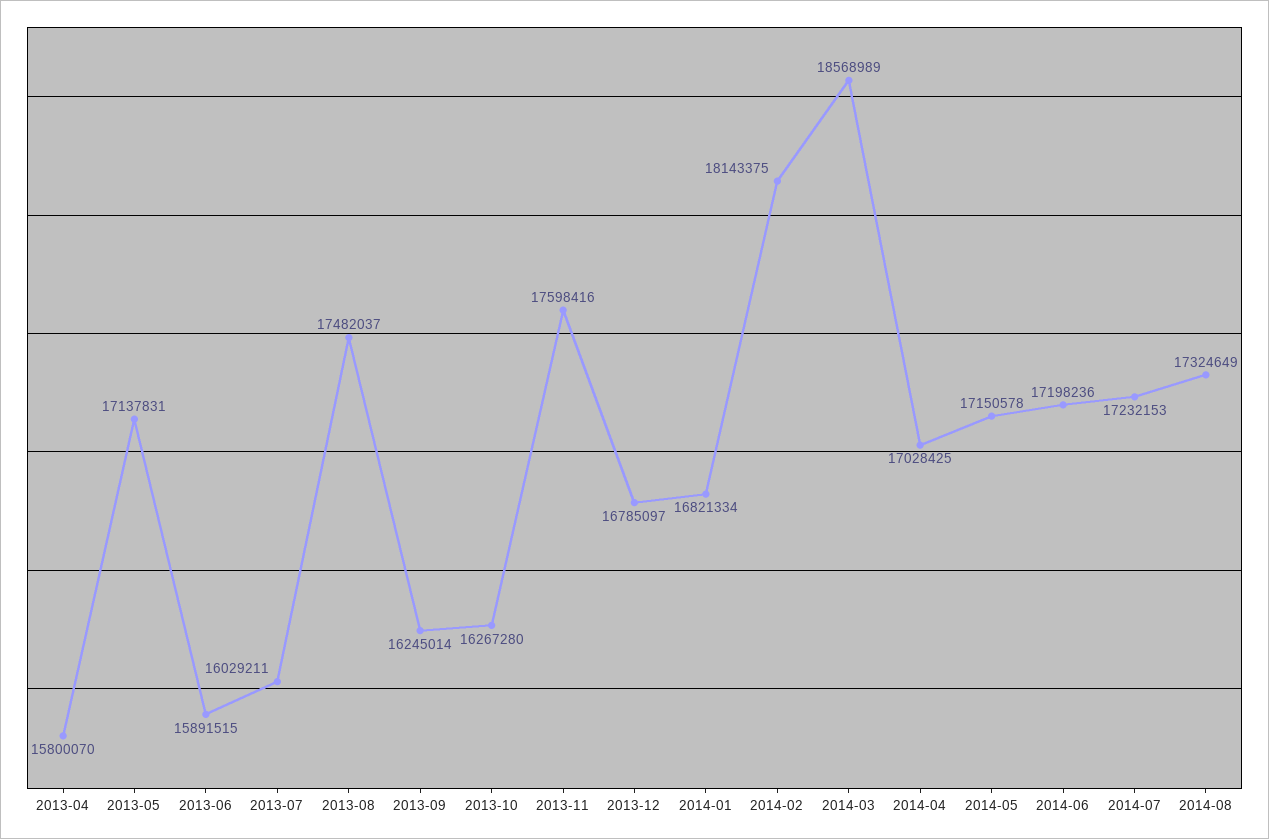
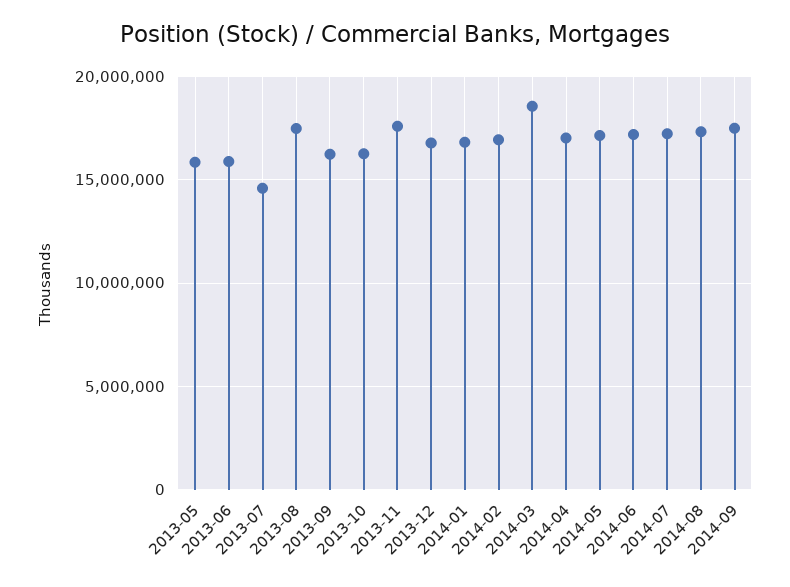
2013-04: 15800070 -> none
2013-05: 17137831 -> 16000000
2013-07: 16029211 -> 14500000
2014-02: 18143375 -> 17000000
2014-09: none -> 17500000

